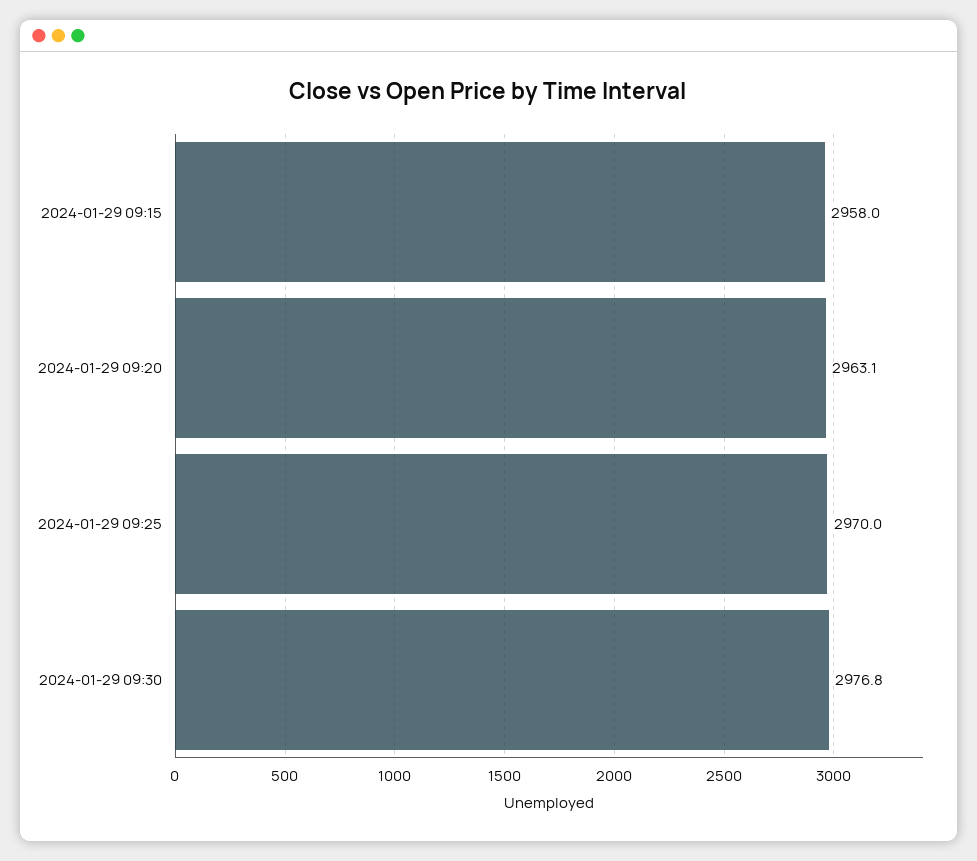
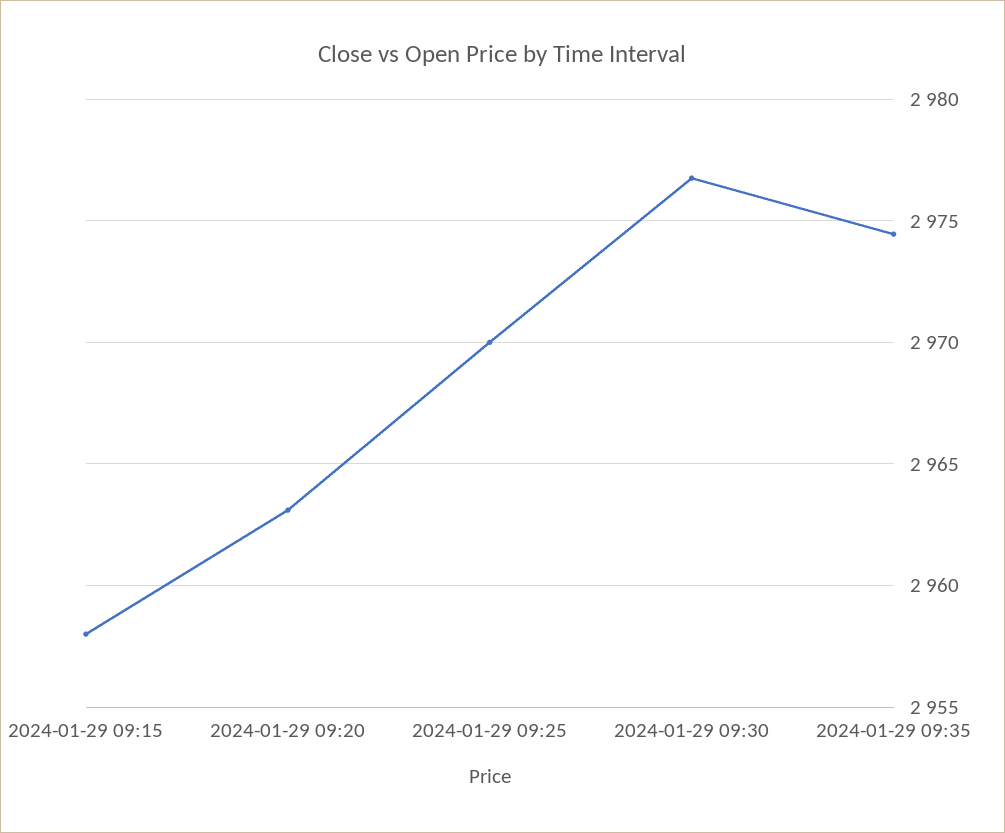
2024-01-29 09:35: none -> 2974.5

